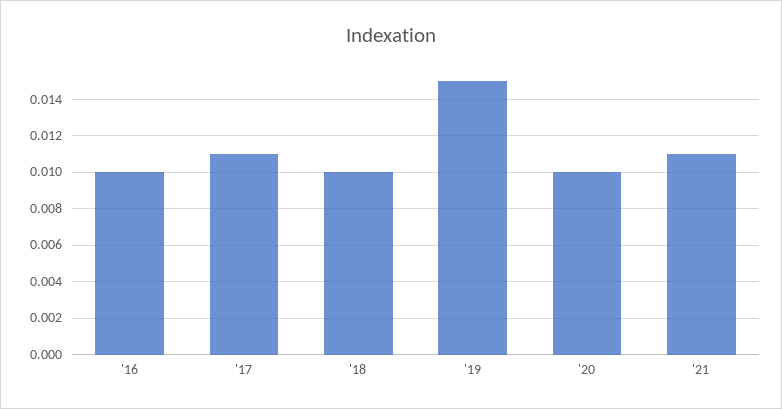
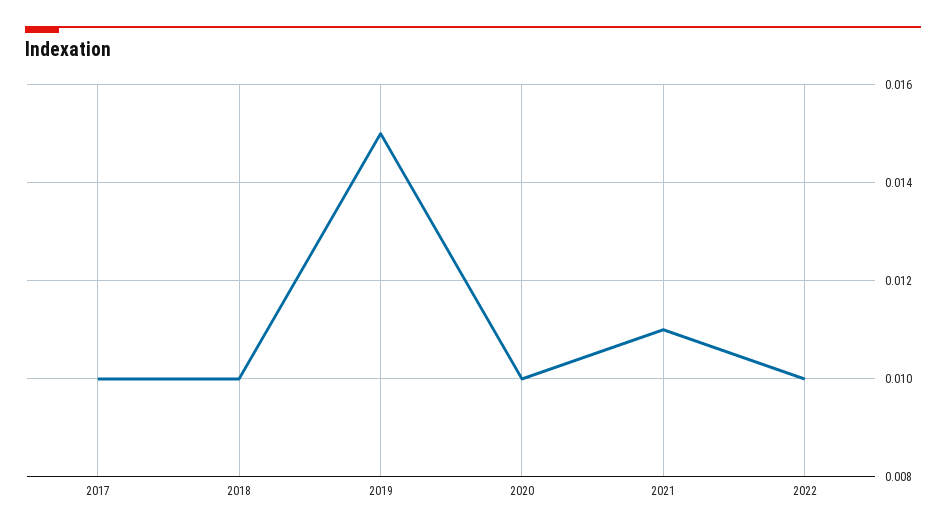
'16: 0.01 -> none
'17: 0.011 -> 0.01
2022: none -> 0.01

